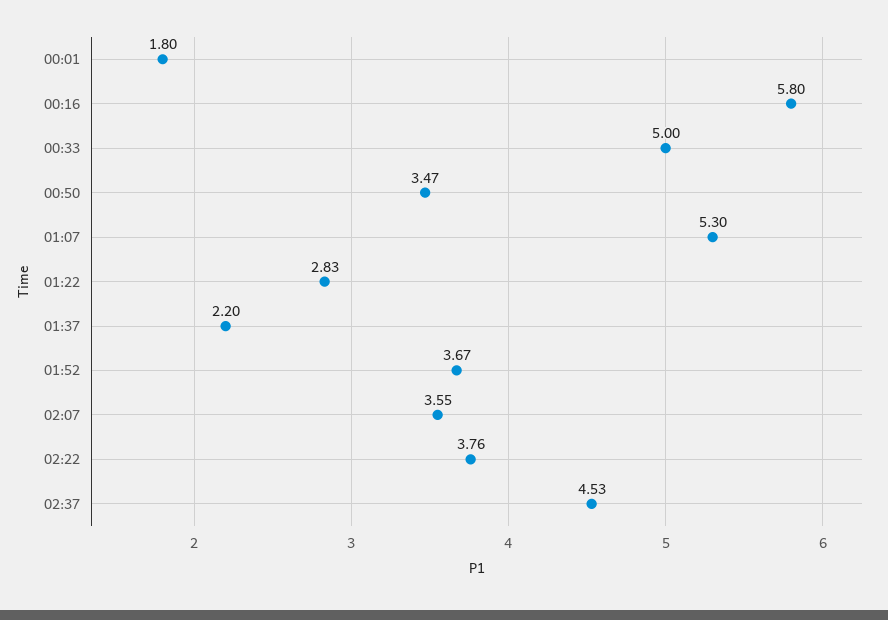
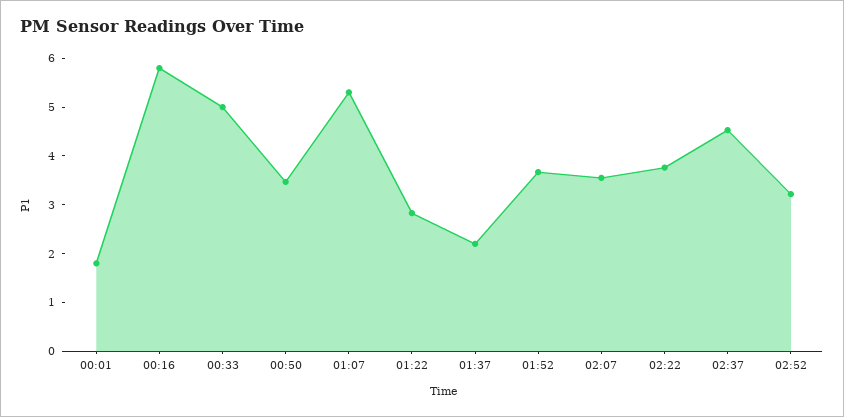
02:52: none -> 3.2

